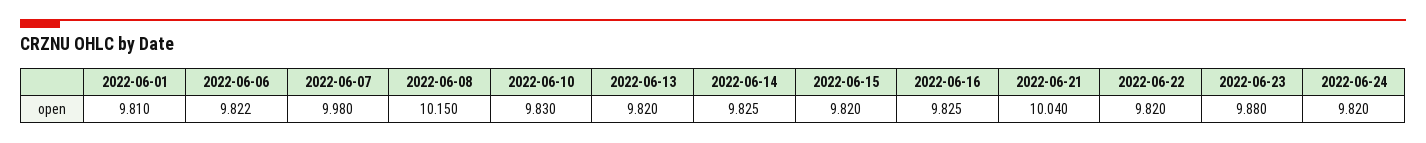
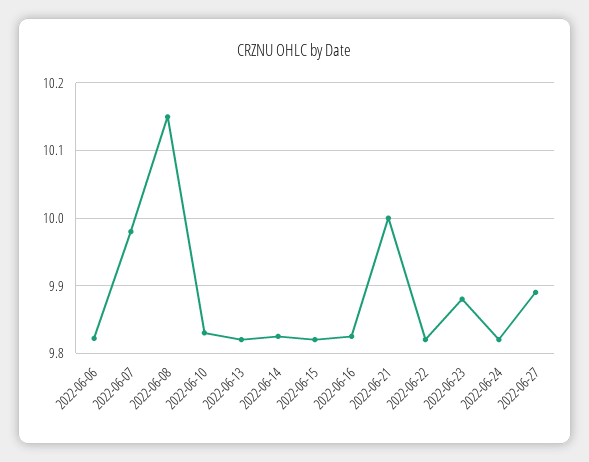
2022-06-01: 9.81 -> none
2022-06-21: 10.04 -> 10
2022-06-27: none -> 9.89

